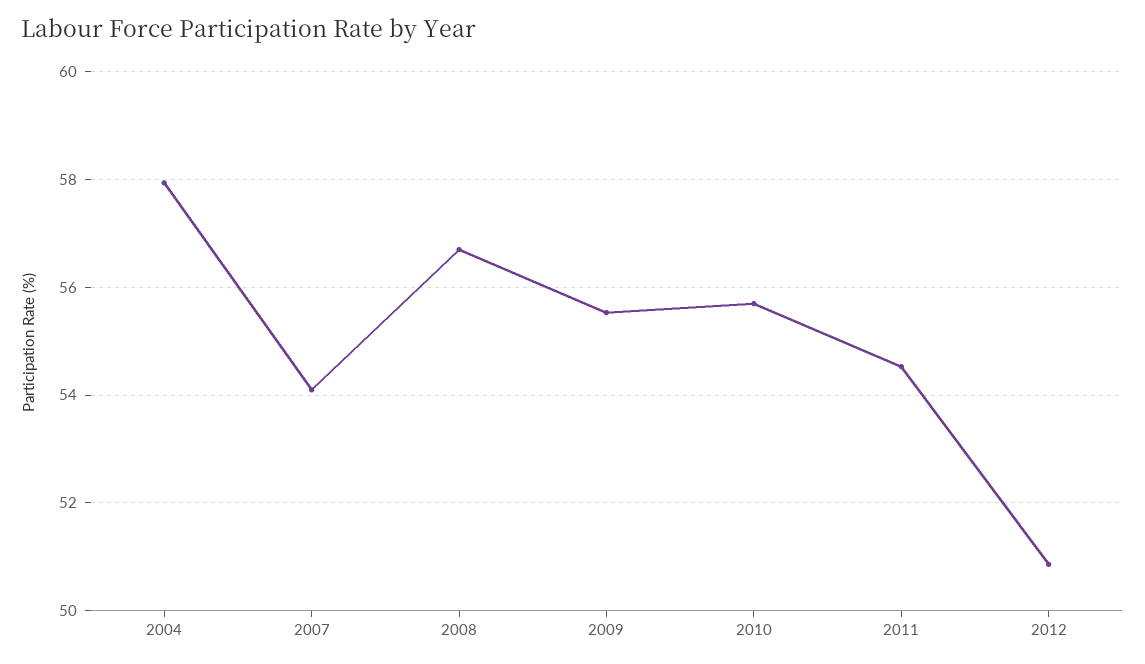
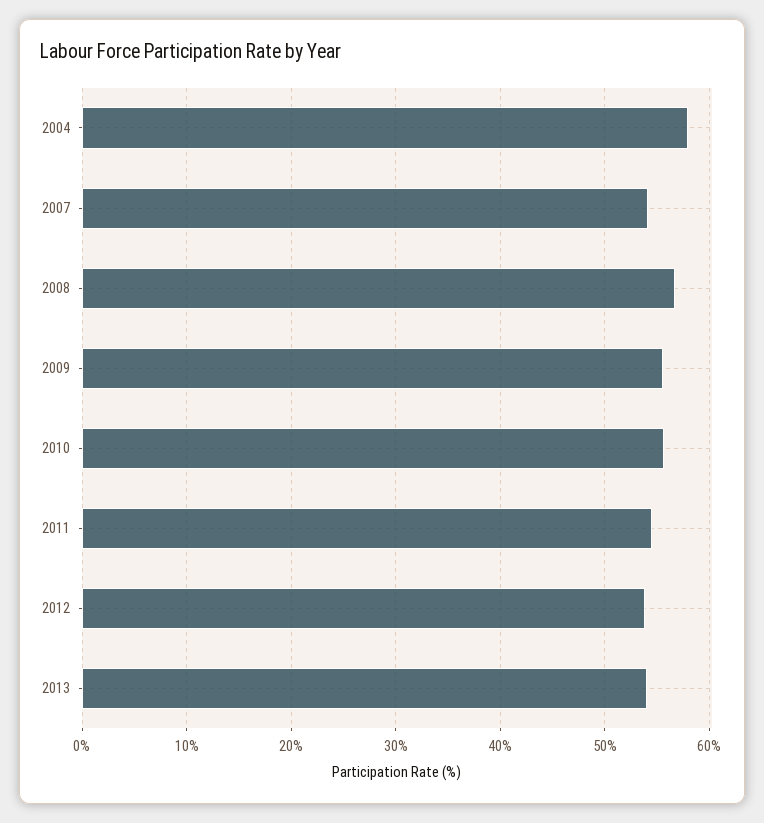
2012: 50.8 -> 54
2013: none -> 54

